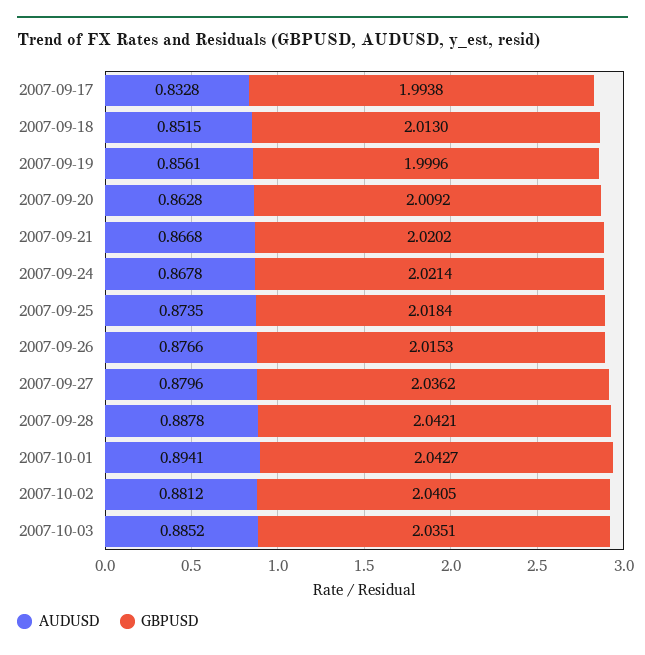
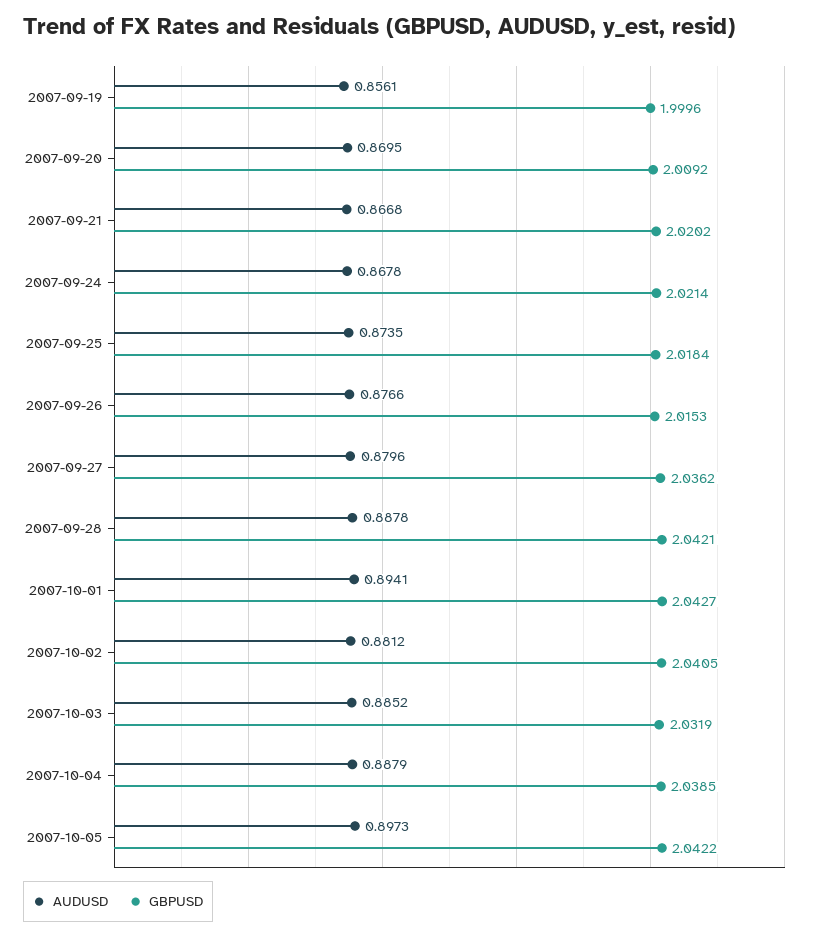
AUDUSD, 2007-09-17: 0.8328 -> none
GBPUSD, 2007-09-17: 1.9938 -> none
AUDUSD, 2007-09-18: 0.8515 -> none
GBPUSD, 2007-09-18: 2.013 -> none
AUDUSD, 2007-09-20: 0.8628 -> 0.8695
GBPUSD, 2007-10-03: 2.0351 -> 2.0319
AUDUSD, 2007-10-04: none -> 0.8879
GBPUSD, 2007-10-04: none -> 2.0385
AUDUSD, 2007-10-05: none -> 0.8973
GBPUSD, 2007-10-05: none -> 2.0422

